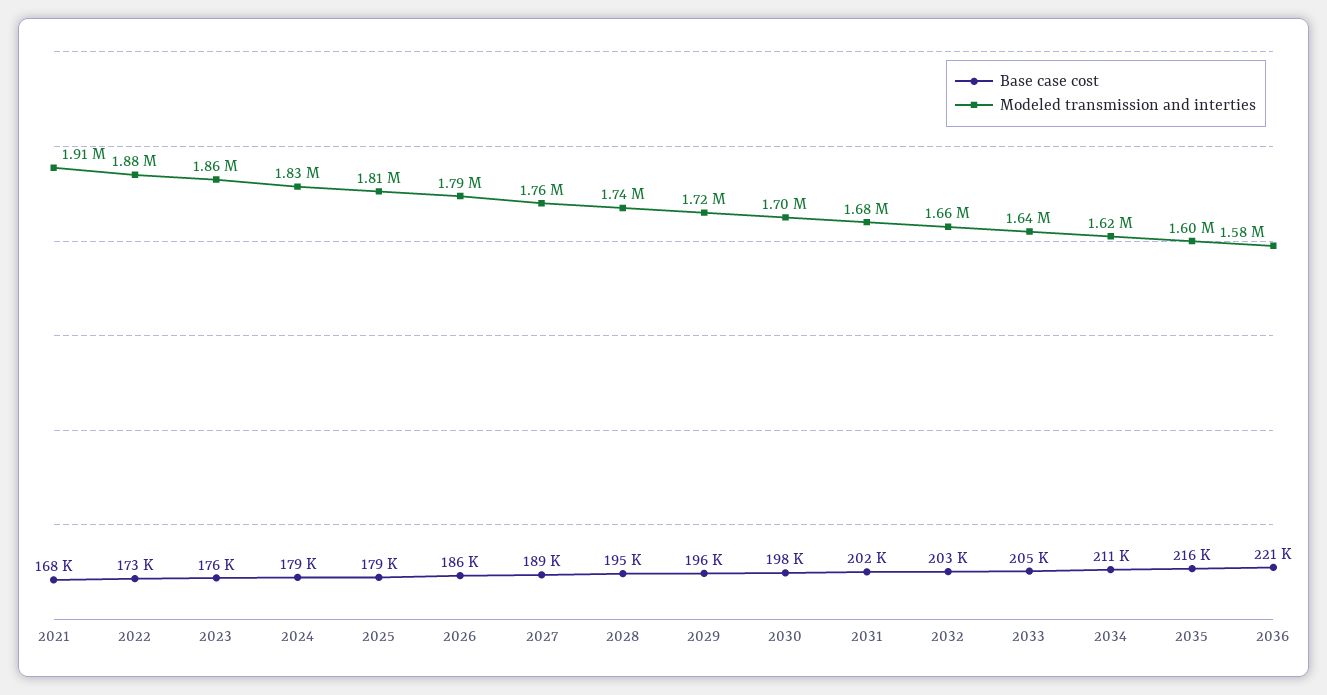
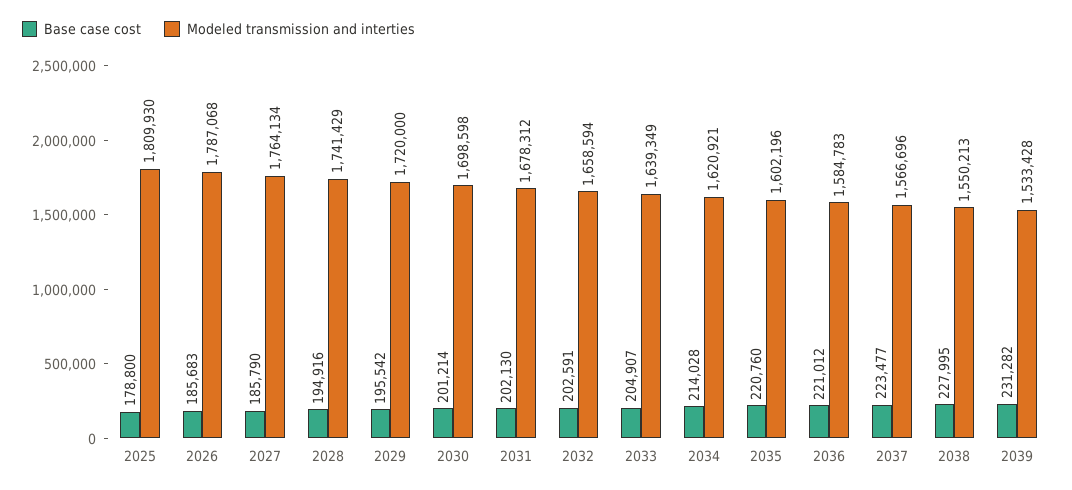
Base case cost, 2021: 168000 -> none
Modeled transmission and interties, 2021: 1910000 -> none
Base case cost, 2022: 173000 -> none
Modeled transmission and interties, 2022: 1880000 -> none
Base case cost, 2023: 176000 -> none
Modeled transmission and interties, 2023: 1860000 -> none
Base case cost, 2024: 179000 -> none
Modeled transmission and interties, 2024: 1830000 -> none
Base case cost, 2027: 189000 -> 185790
Base case cost, 2030: 198000 -> 201214
Base case cost, 2034: 211000 -> 214028
Base case cost, 2035: 216000 -> 220760
Base case cost, 2037: none -> 223477
Modeled transmission and interties, 2037: none -> 1566696
Base case cost, 2038: none -> 227995
Modeled transmission and interties, 2038: none -> 1550213
Base case cost, 2039: none -> 231282
Modeled transmission and interties, 2039: none -> 1533428

